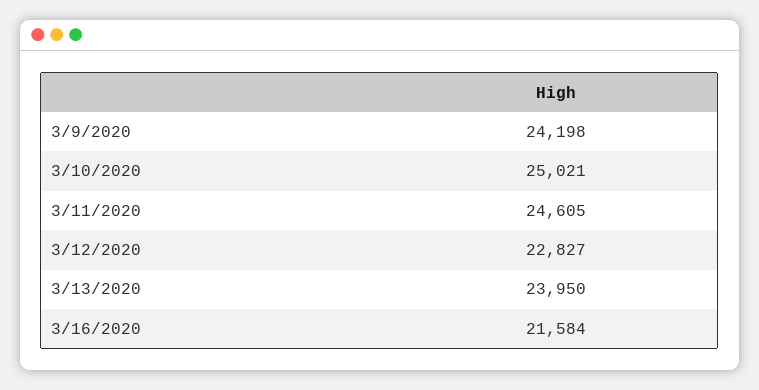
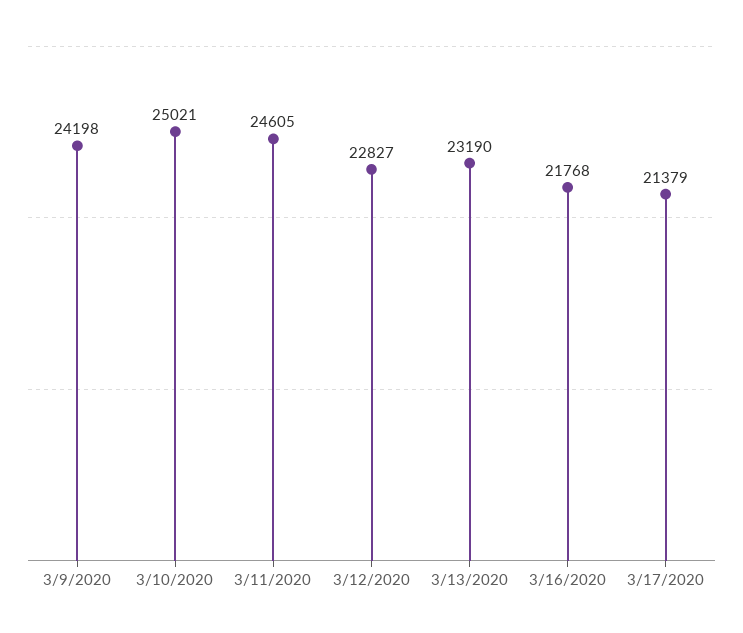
3/13/2020: 23950 -> 23190
3/16/2020: 21584 -> 21768
3/17/2020: none -> 21379

